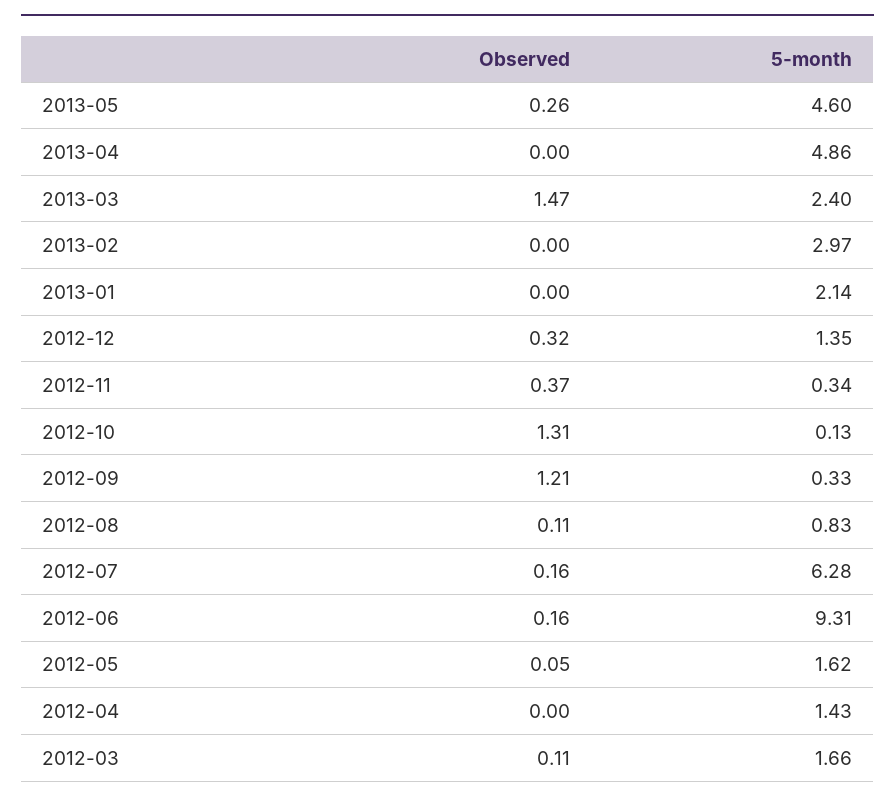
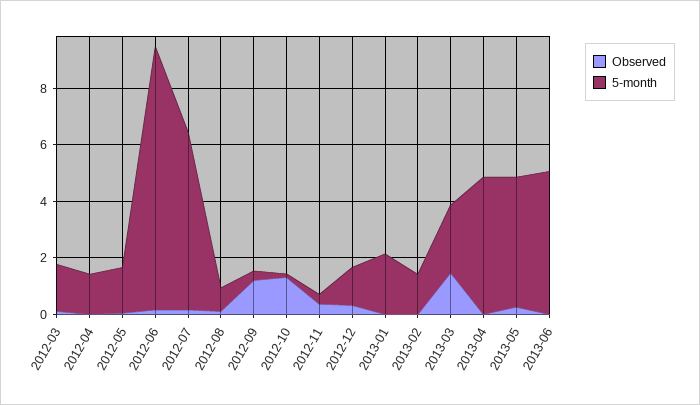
5-month, 2013-02: 2.97 -> 1.5
Observed, 2013-06: none -> 0
5-month, 2013-06: none -> 5

